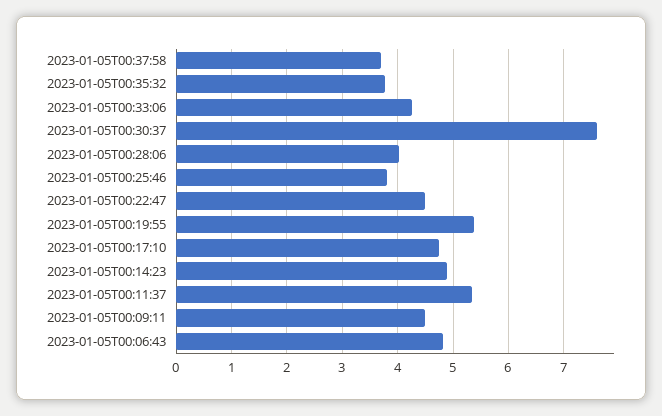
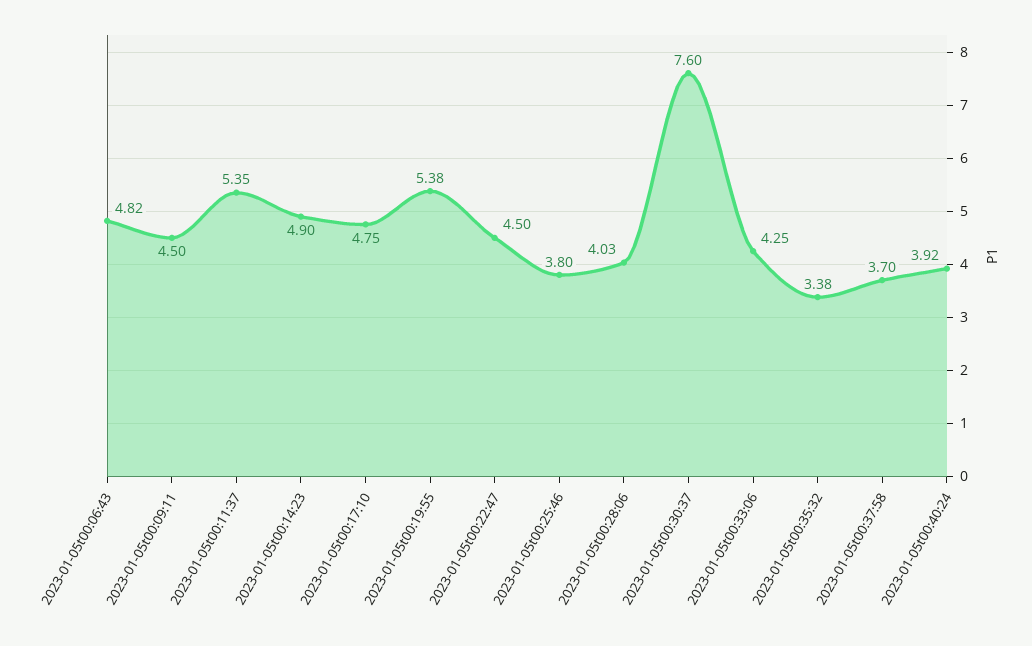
2023-01-05T00:35:32: 3.8 -> 3.38
2023-01-05t00:40:24: none -> 3.92

